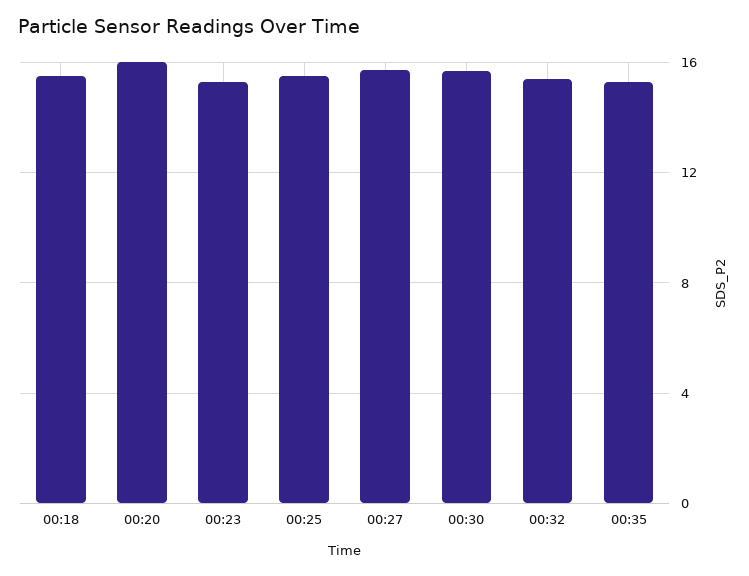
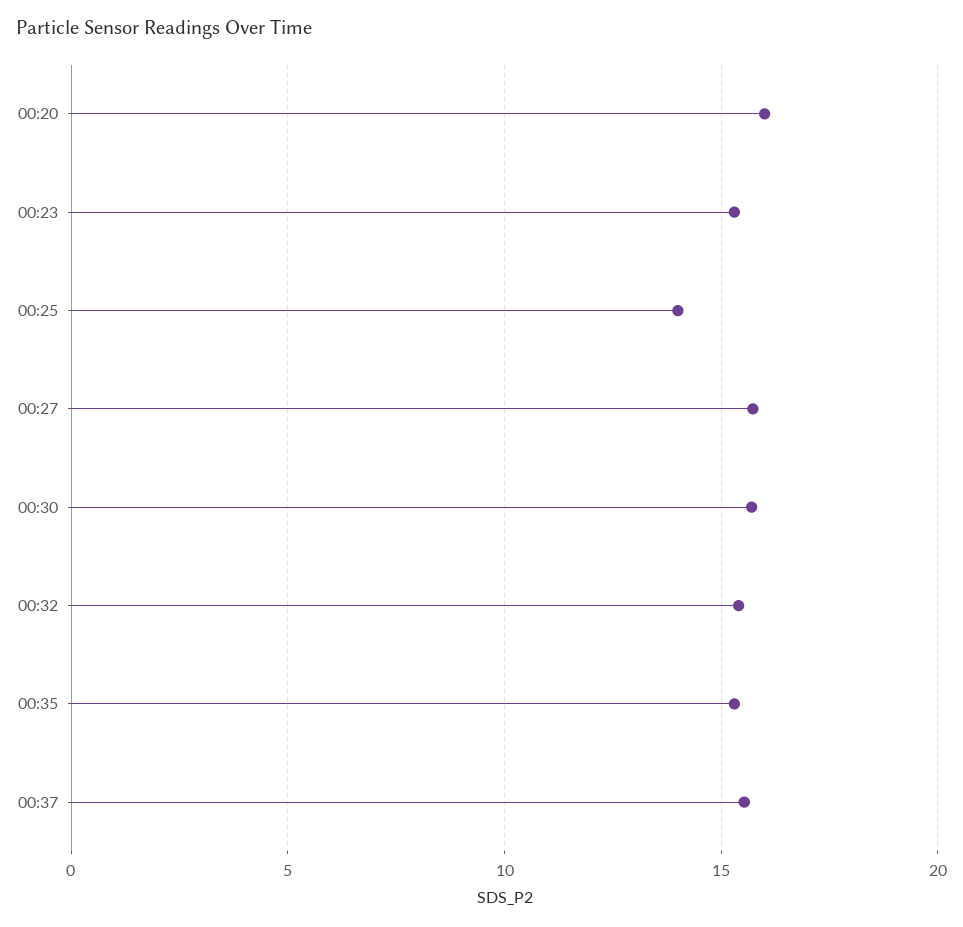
00:18: 15.5 -> none
00:25: 15.5 -> 14
00:37: none -> 15.5

